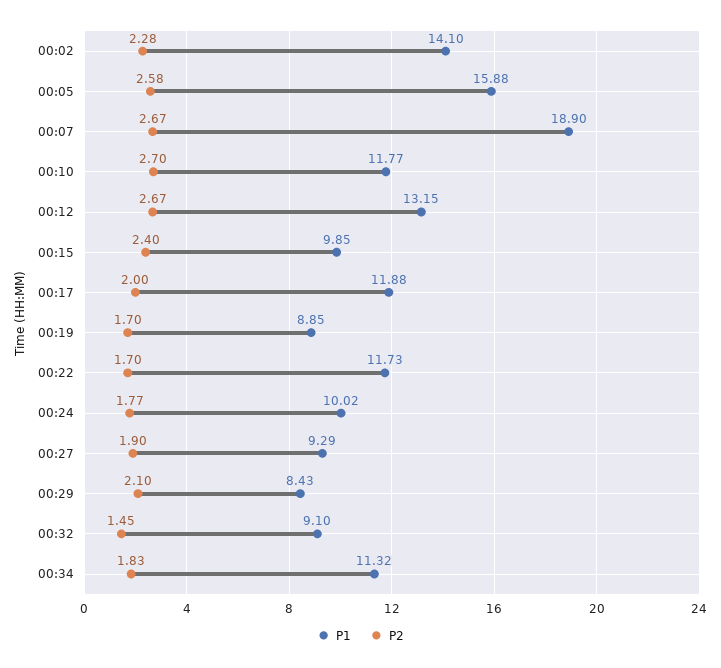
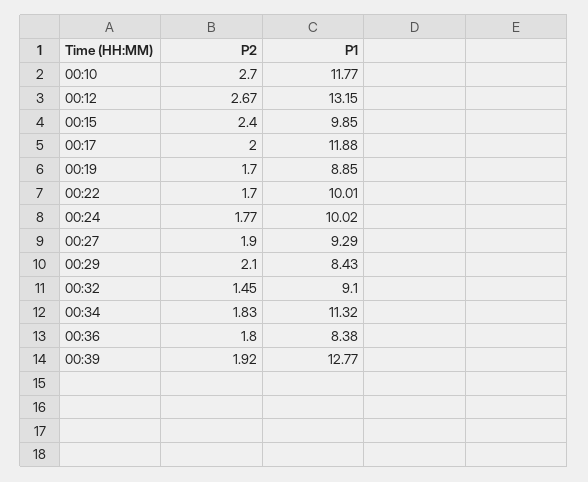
P1, 00:02: 14.1 -> none
P2, 00:02: 2.28 -> none
P1, 00:05: 15.88 -> none
P2, 00:05: 2.58 -> none
P1, 00:07: 18.9 -> none
P2, 00:07: 2.67 -> none
P1, 00:22: 11.73 -> 10.01
P2, 00:36: none -> 1.8
P1, 00:36: none -> 8.38
P2, 00:39: none -> 1.92
P1, 00:39: none -> 12.77

